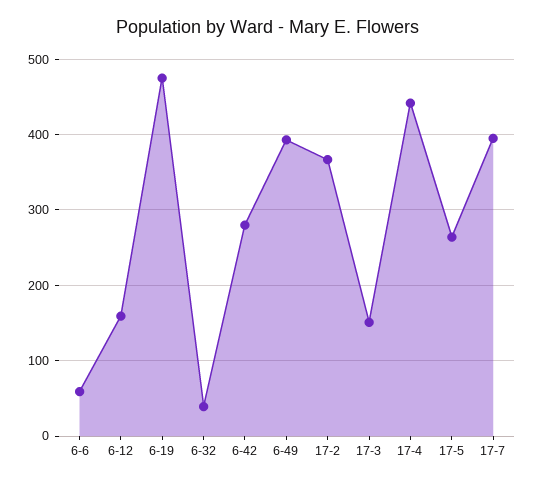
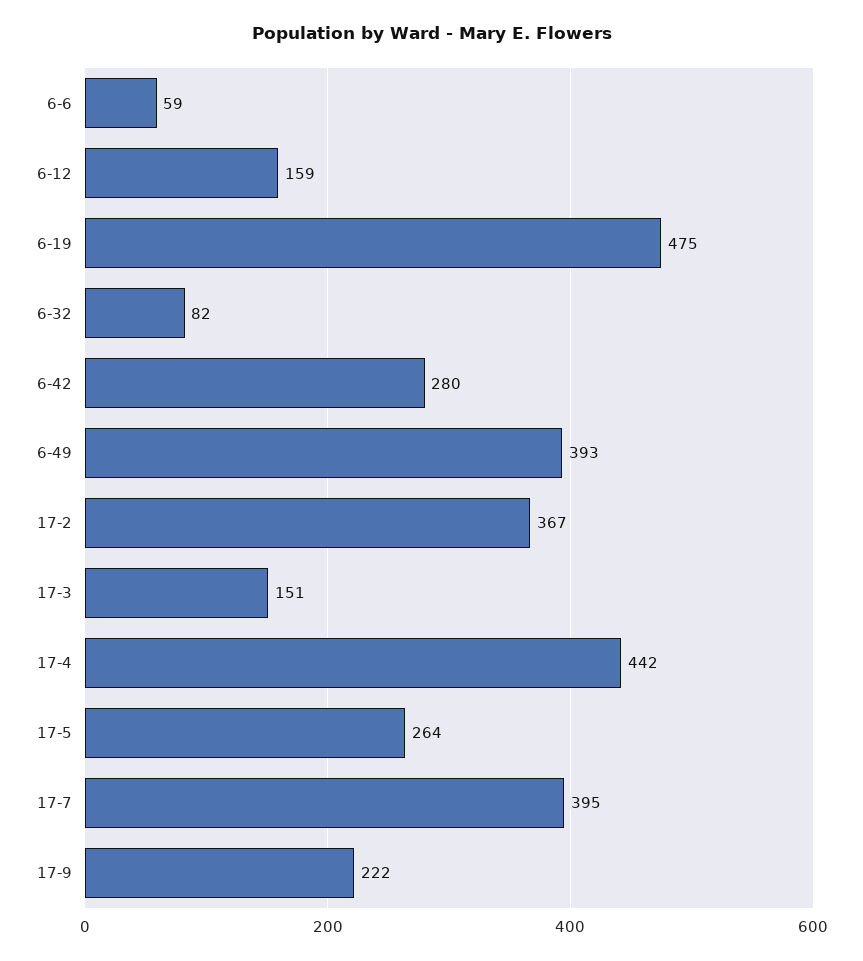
6-32: 40 -> 82
17-9: none -> 222

